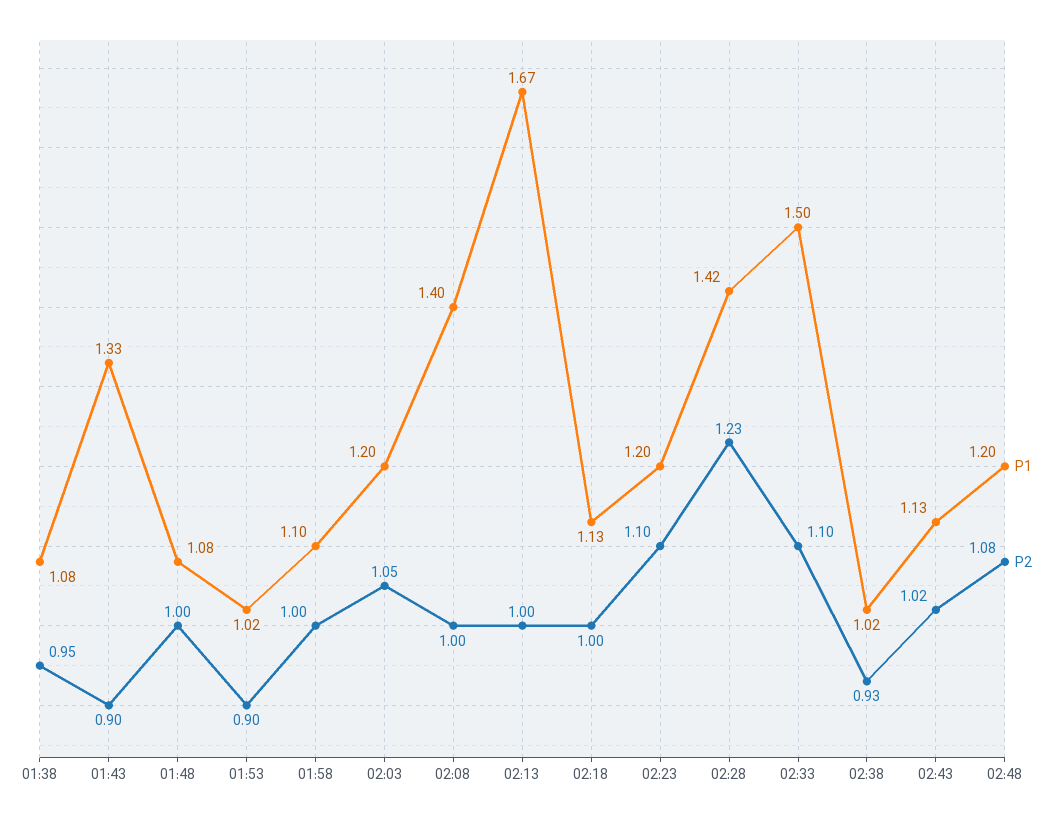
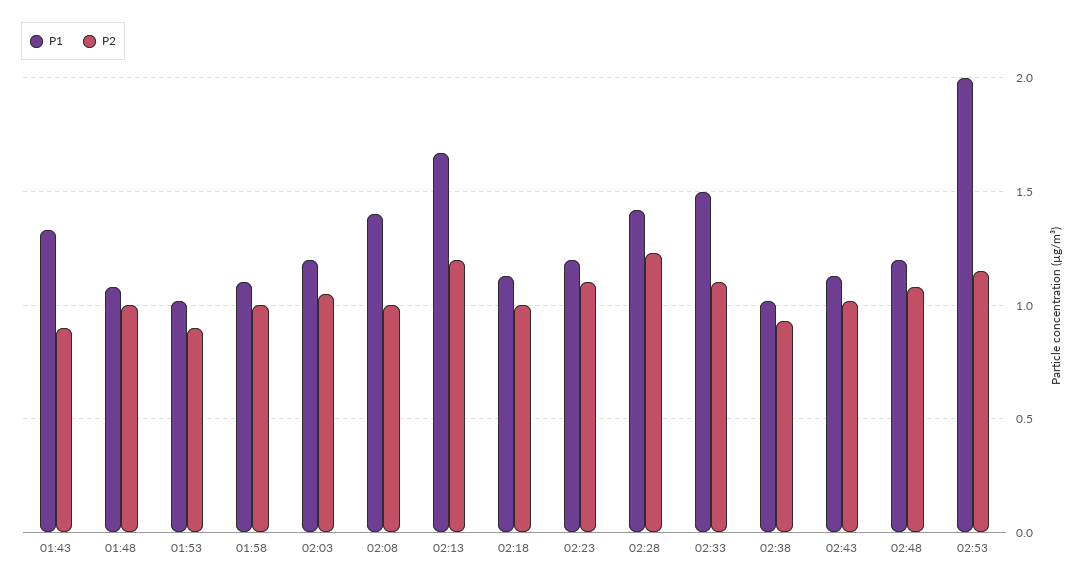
P1, 01:38: 1.08 -> none
P2, 01:38: 0.95 -> none
P2, 02:13: 1 -> 1.2
P1, 02:53: none -> 2
P2, 02:53: none -> 1.15

